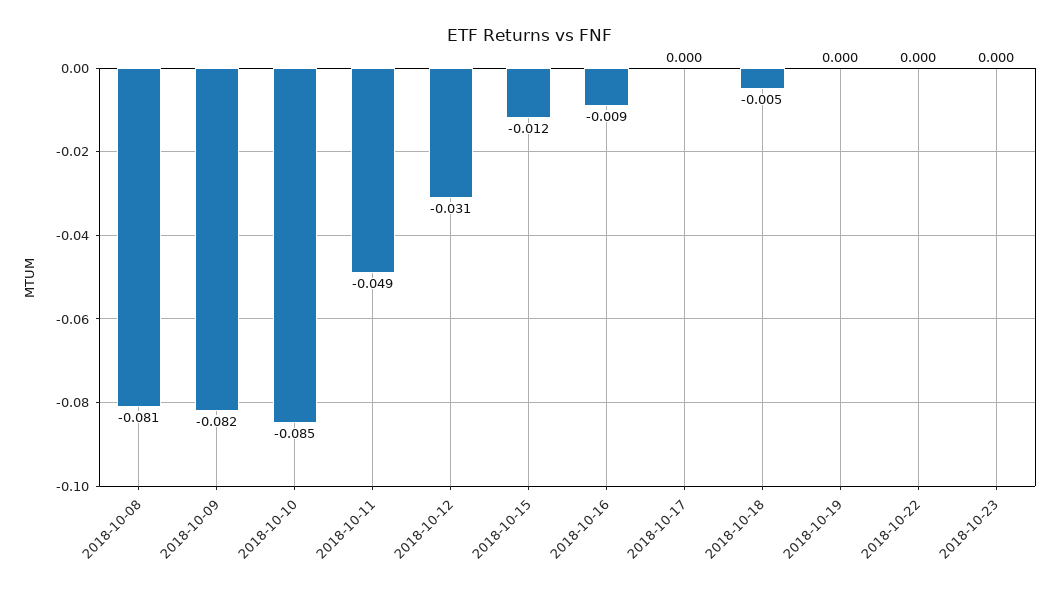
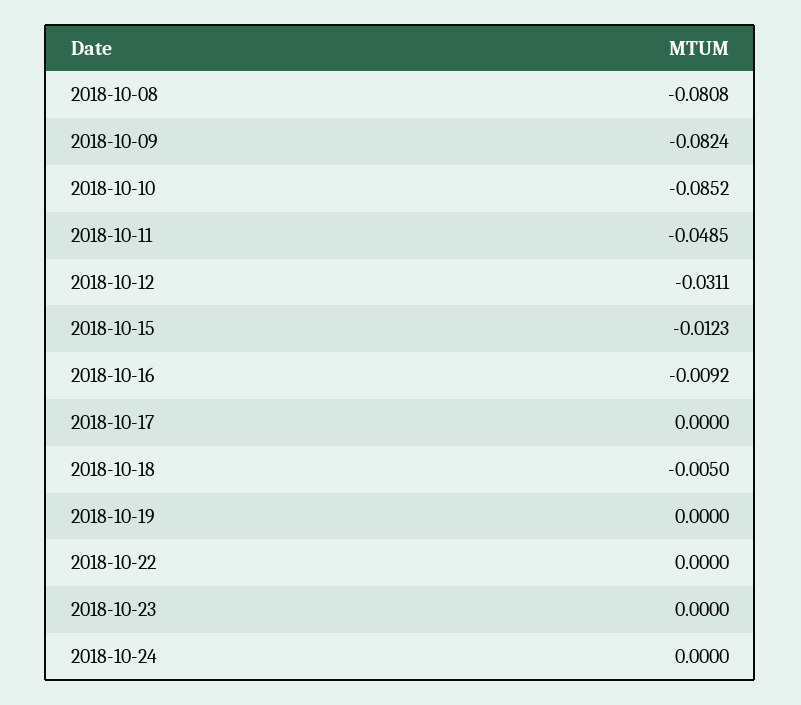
2018-10-24: none -> 0

